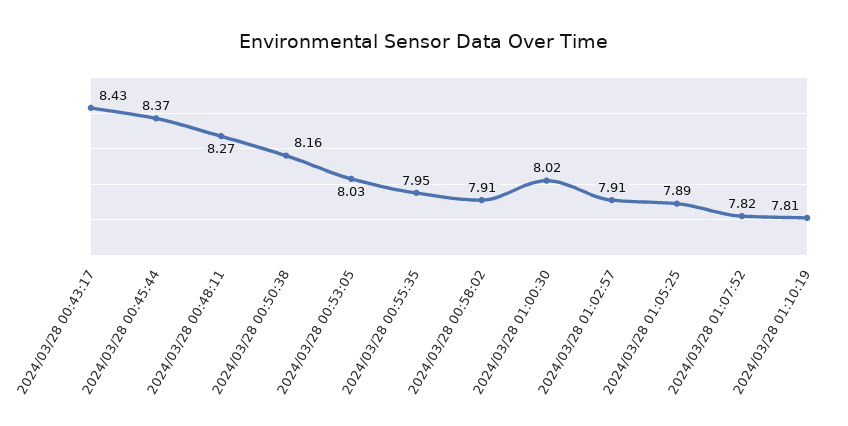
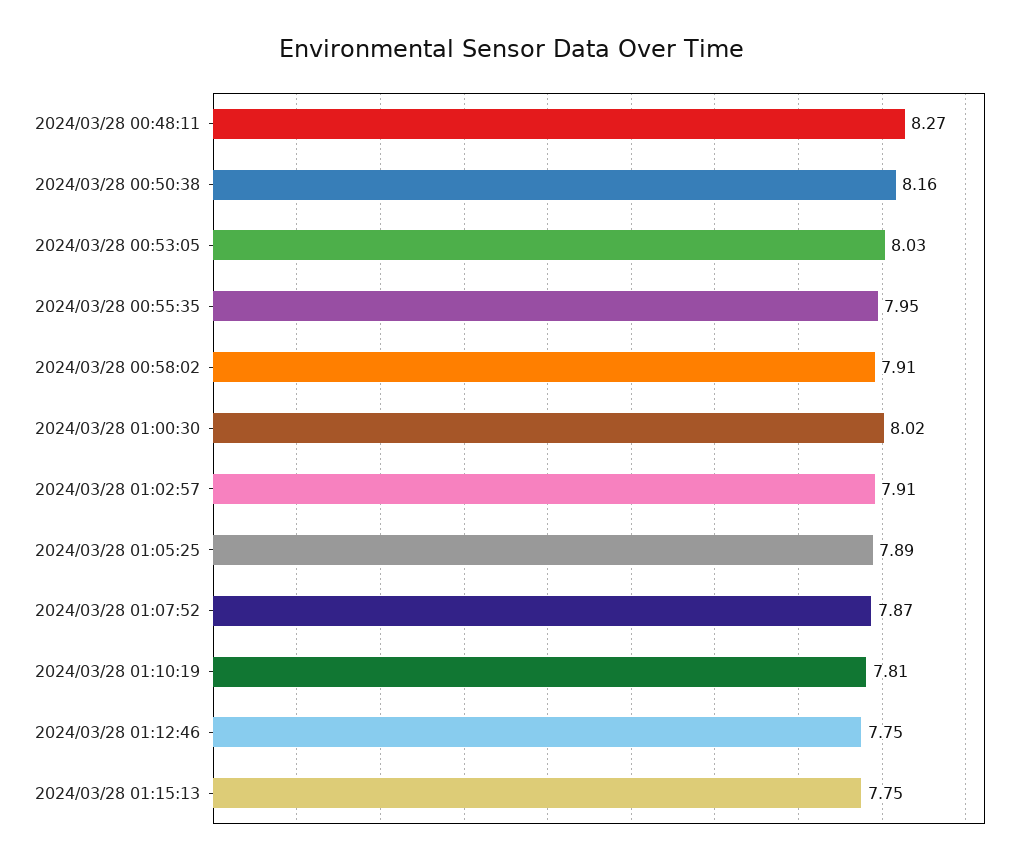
2024/03/28 00:43:17: 8.43 -> none
2024/03/28 00:45:44: 8.37 -> none
2024/03/28 01:07:52: 7.82 -> 7.87
2024/03/28 01:12:46: none -> 7.75
2024/03/28 01:15:13: none -> 7.75

